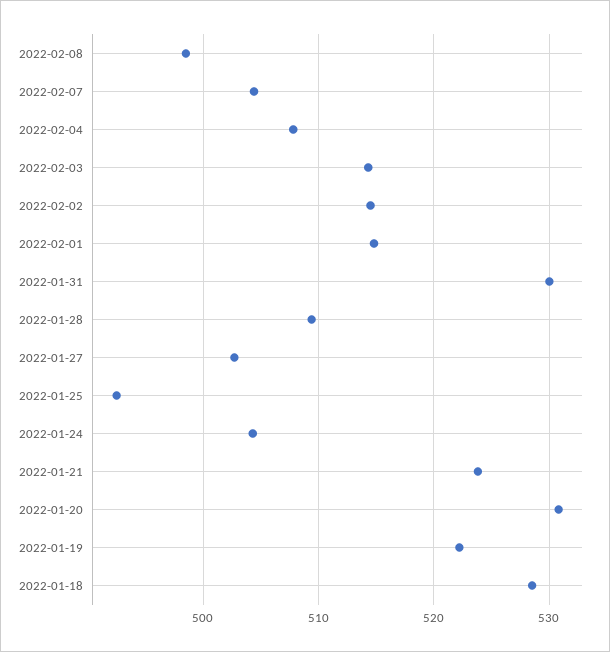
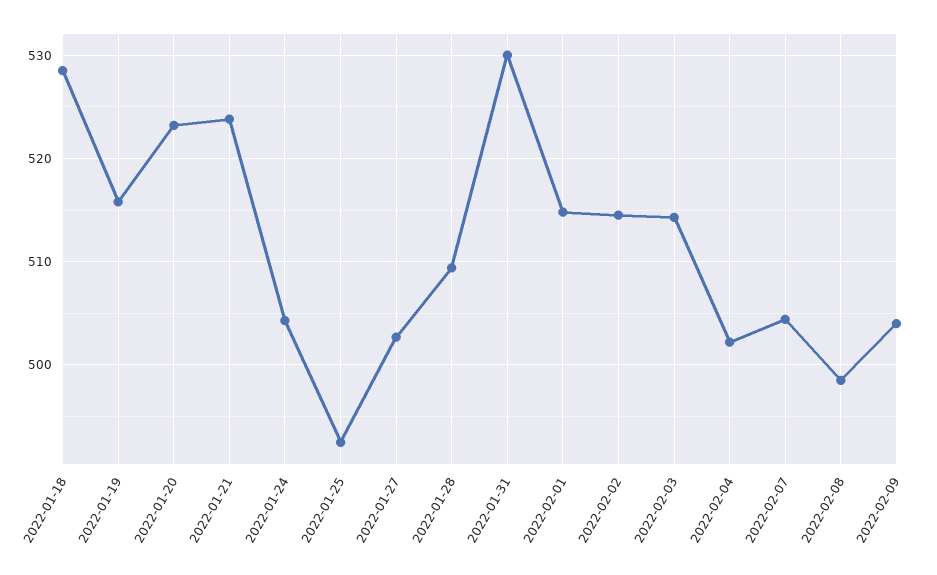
2022-02-04: 508 -> 502
2022-01-20: 531 -> 523
2022-01-19: 522 -> 516
2022-02-09: none -> 504

